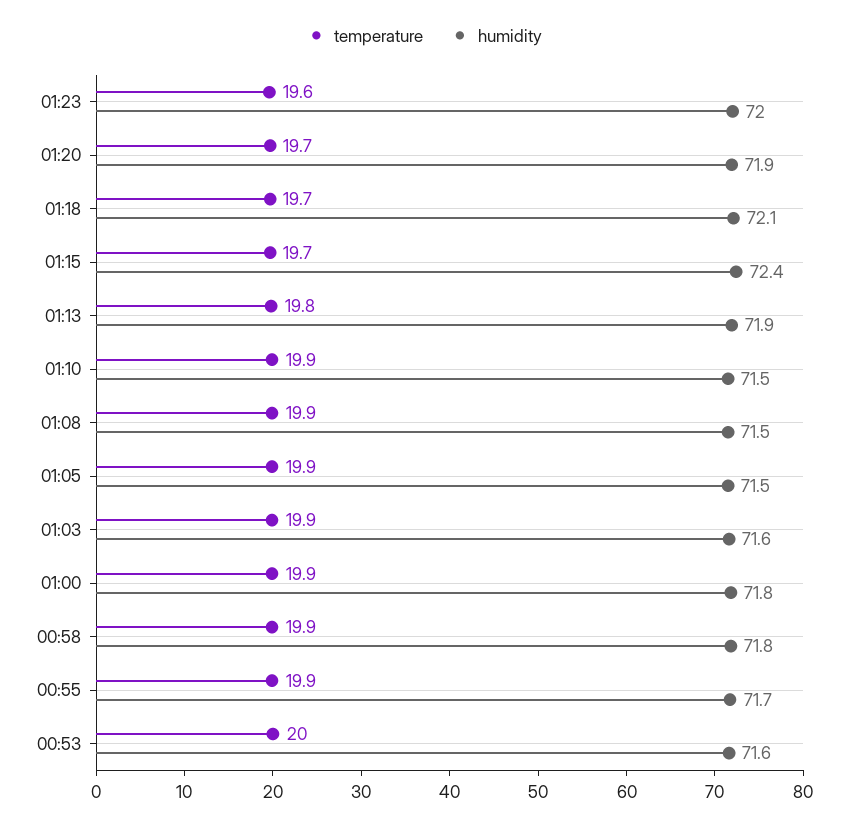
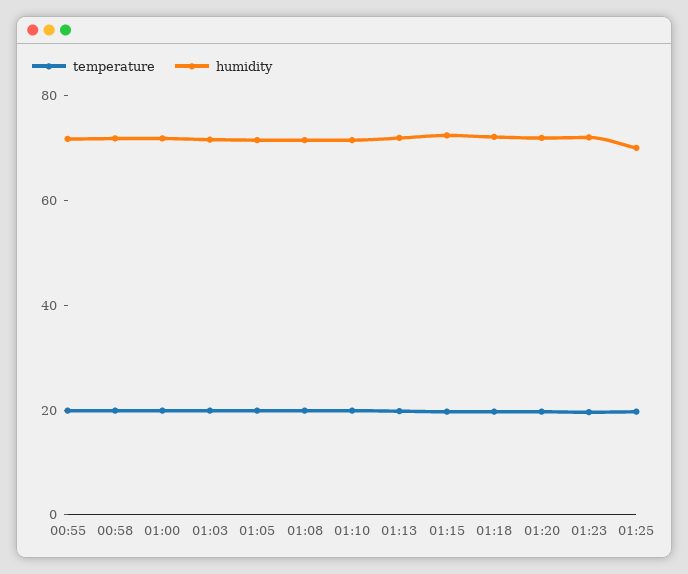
temperature, 00:53: 20 -> none
humidity, 00:53: 71.6 -> none
temperature, 01:25: none -> 20
humidity, 01:25: none -> 70

